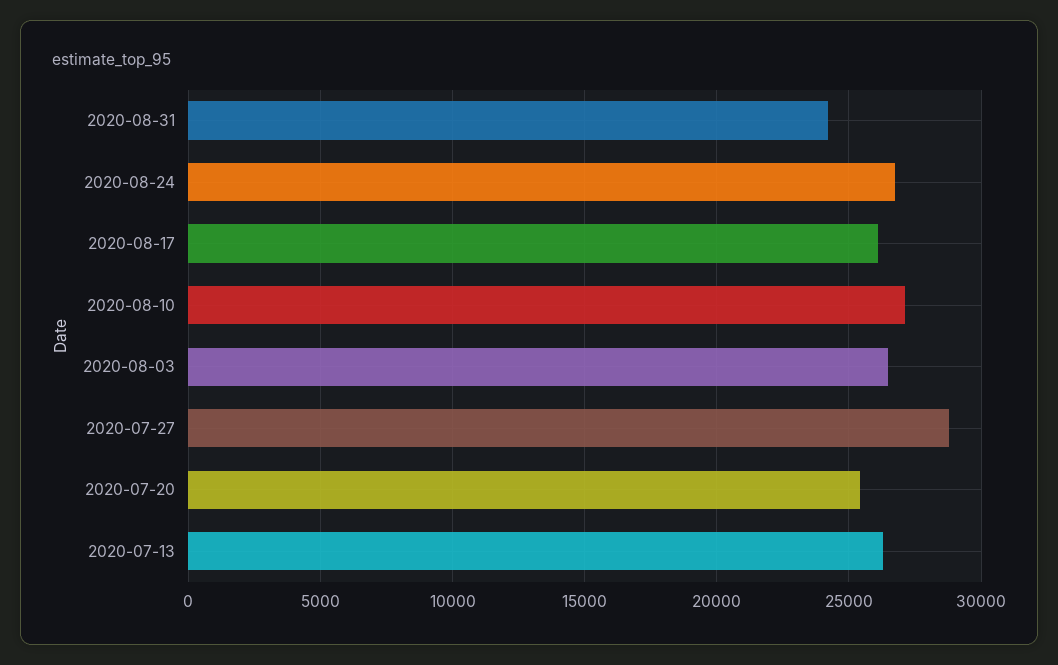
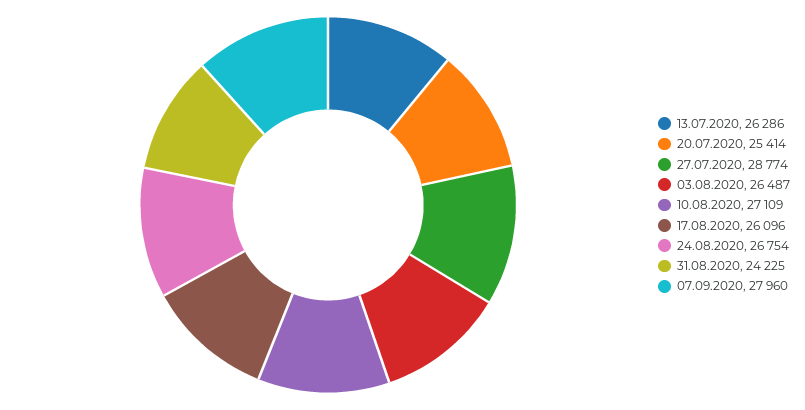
07.09.2020: none -> 27960

